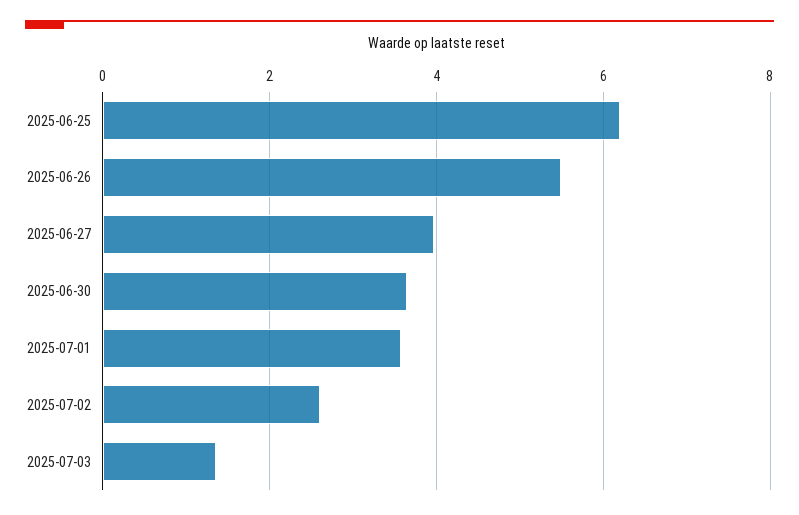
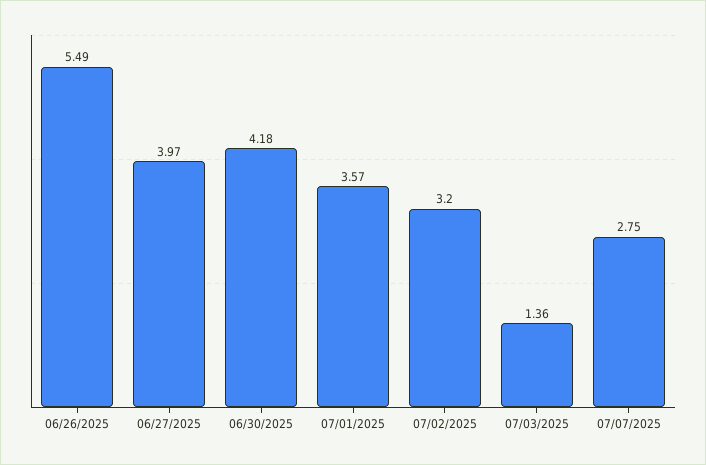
2025-06-25: 6.2 -> none
2025-06-30: 3.6 -> 4.18
2025-07-02: 2.6 -> 3.2
07/07/2025: none -> 2.75

